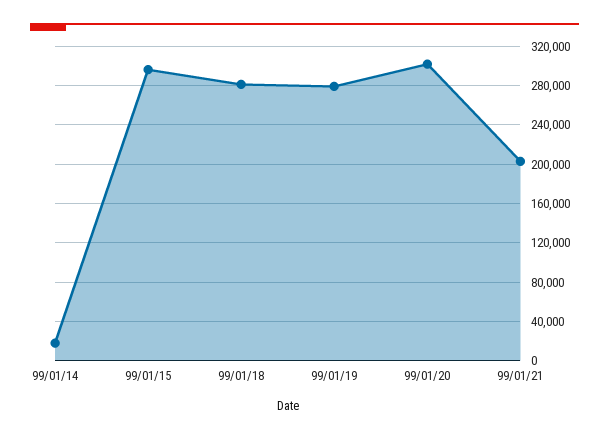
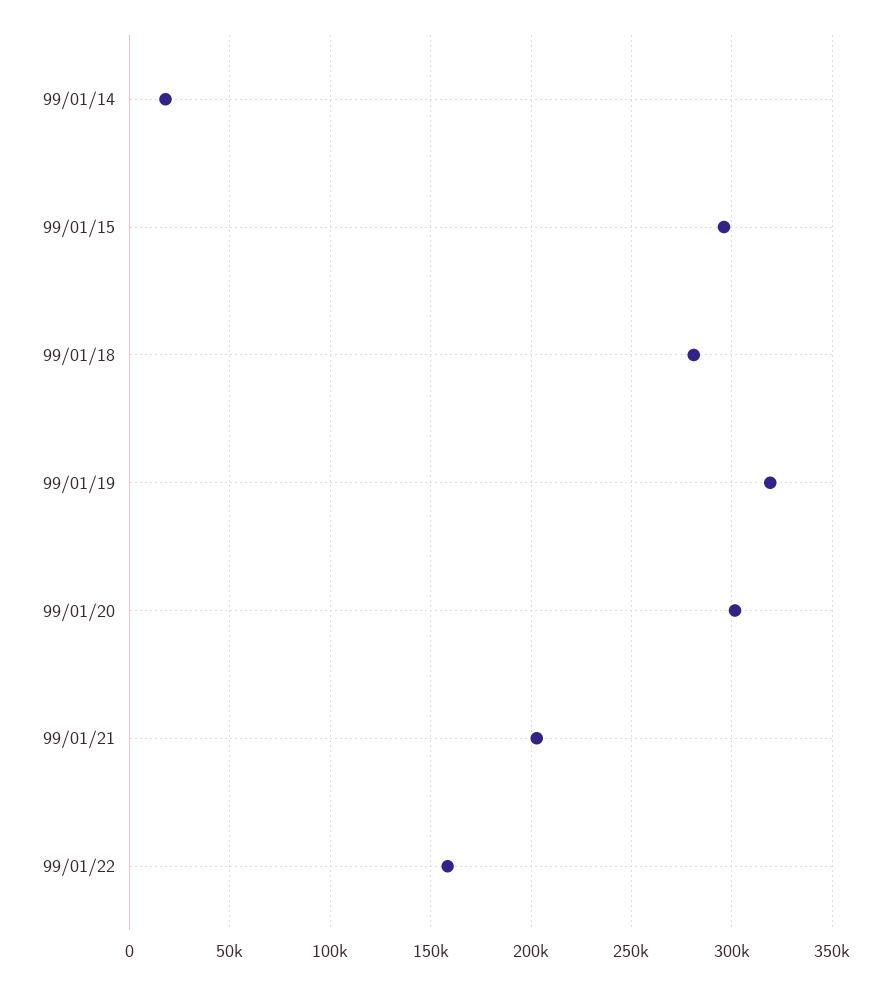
99/01/19: 280000 -> 320000
99/01/22: none -> 160000

